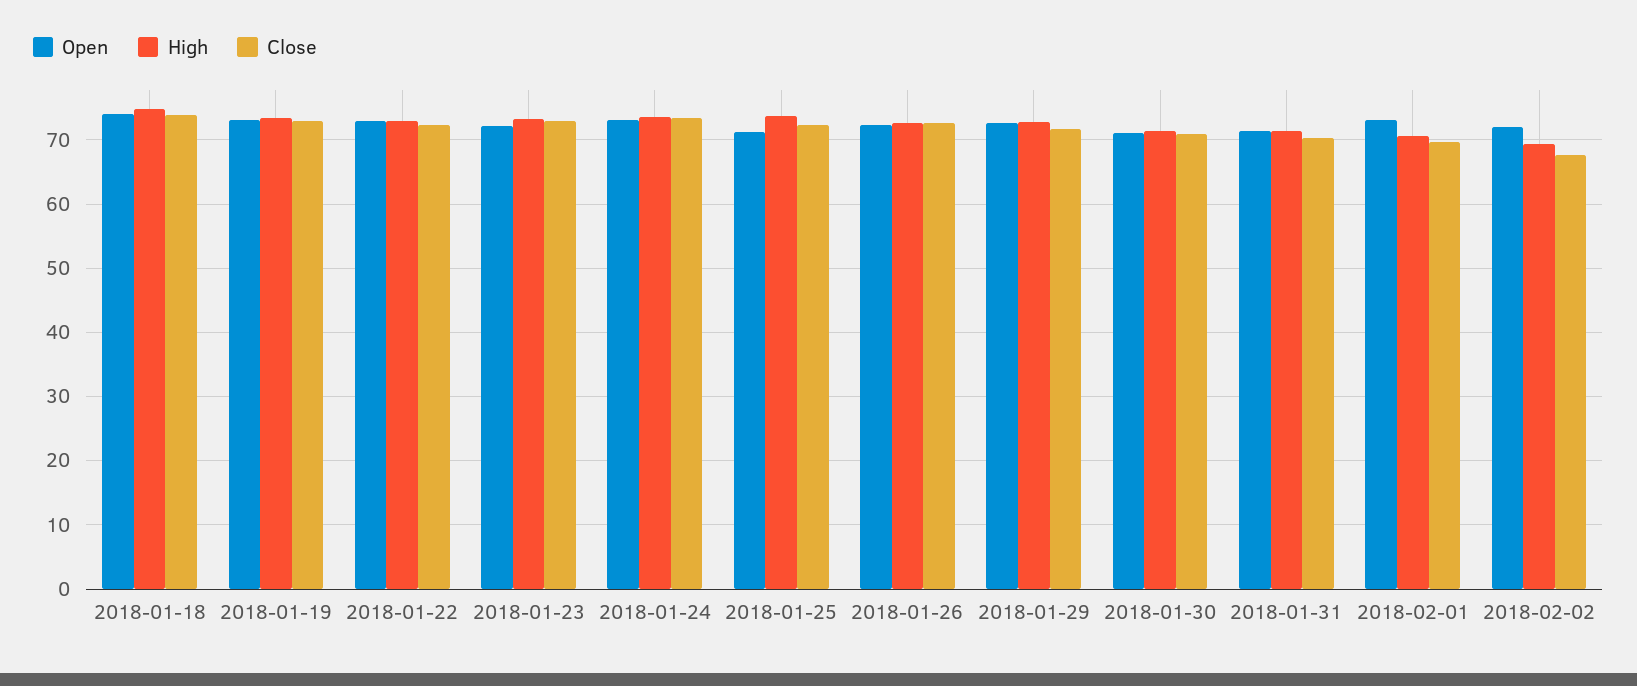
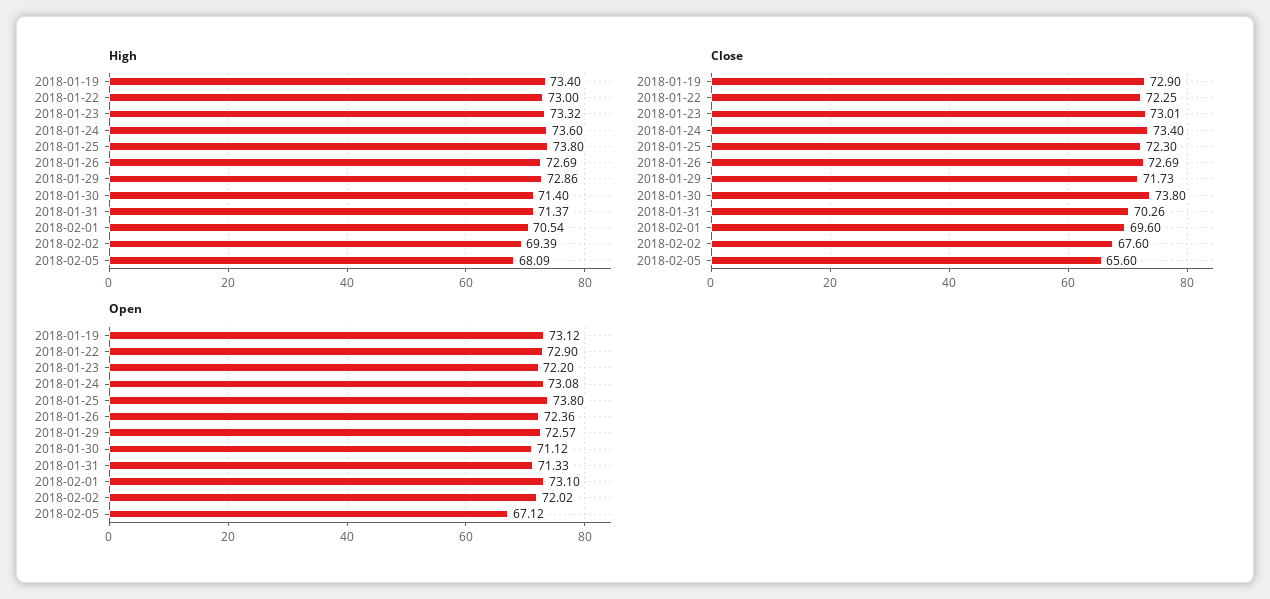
Open, 2018-01-18: 74 -> none
High, 2018-01-18: 75 -> none
Close, 2018-01-18: 74 -> none
Open, 2018-01-25: 71 -> 73.8
Close, 2018-01-30: 71 -> 73.8
High, 2018-02-05: none -> 68.09
Close, 2018-02-05: none -> 65.6
Open, 2018-02-05: none -> 67.12

